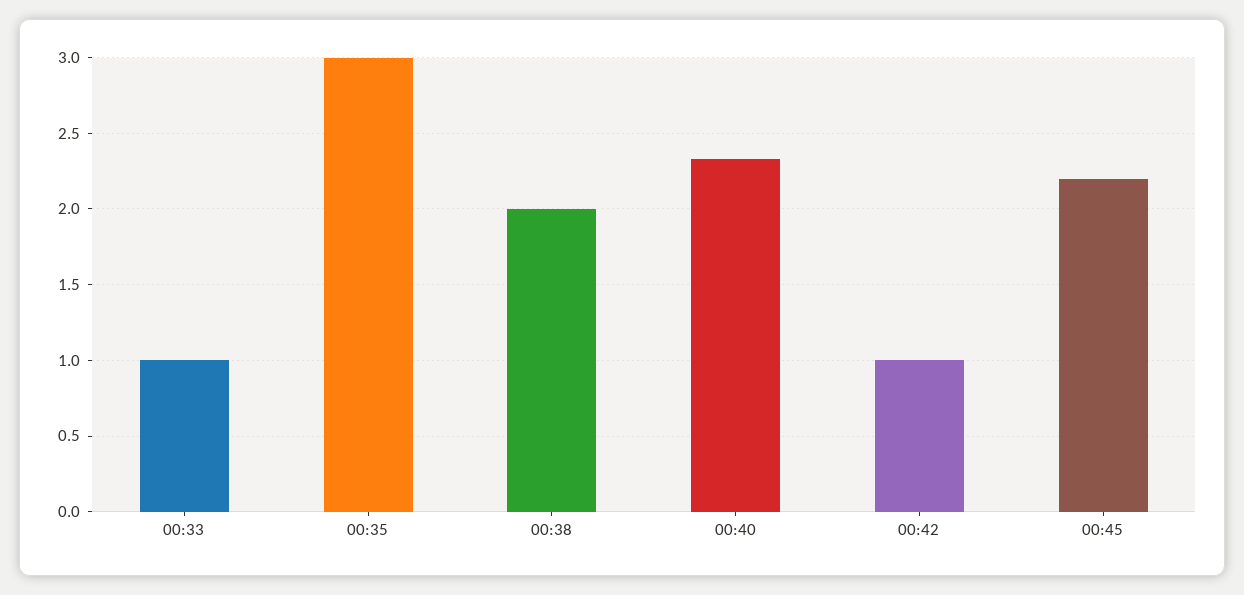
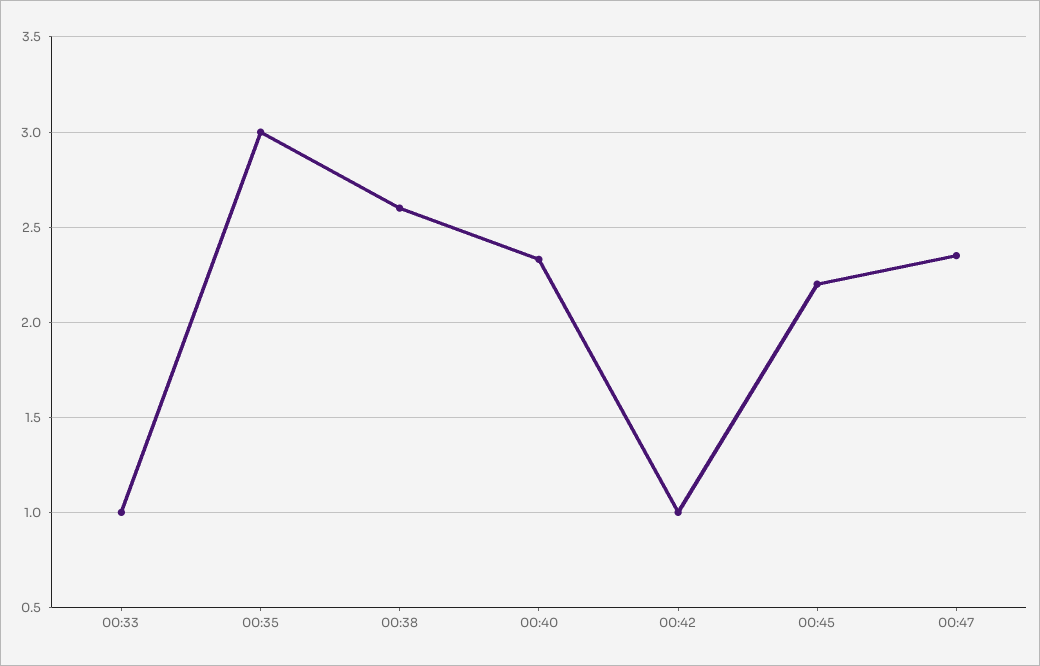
00:38: 2 -> 2.6
00:47: none -> 2.35

